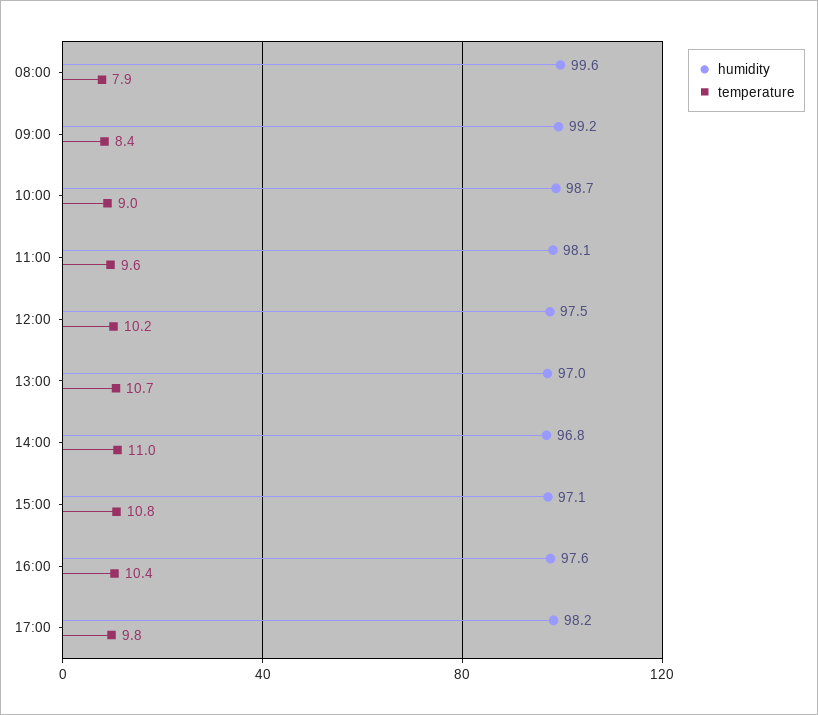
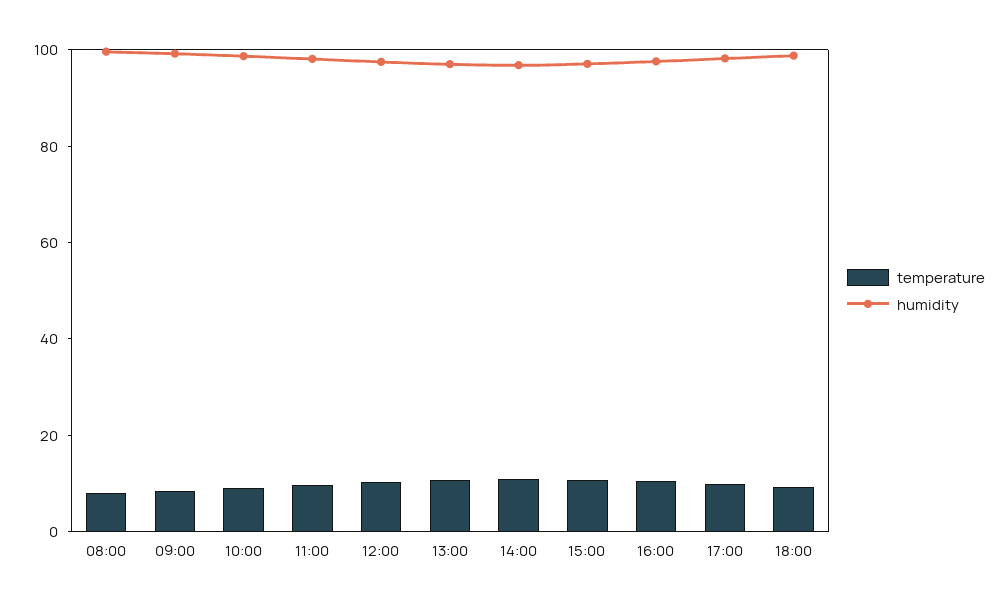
temperature, 18:00: none -> 10
humidity, 18:00: none -> 100

